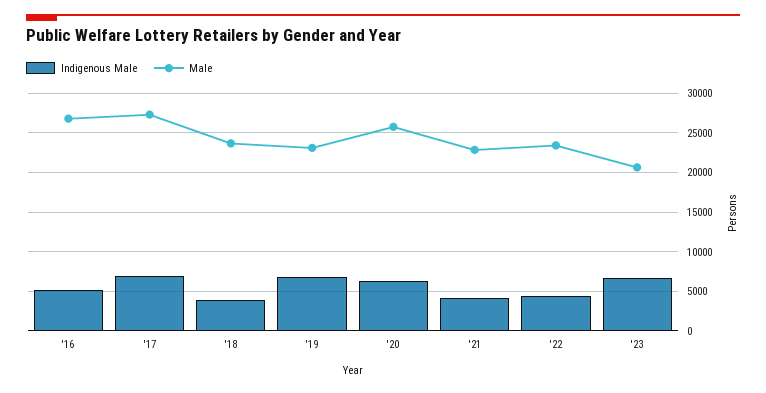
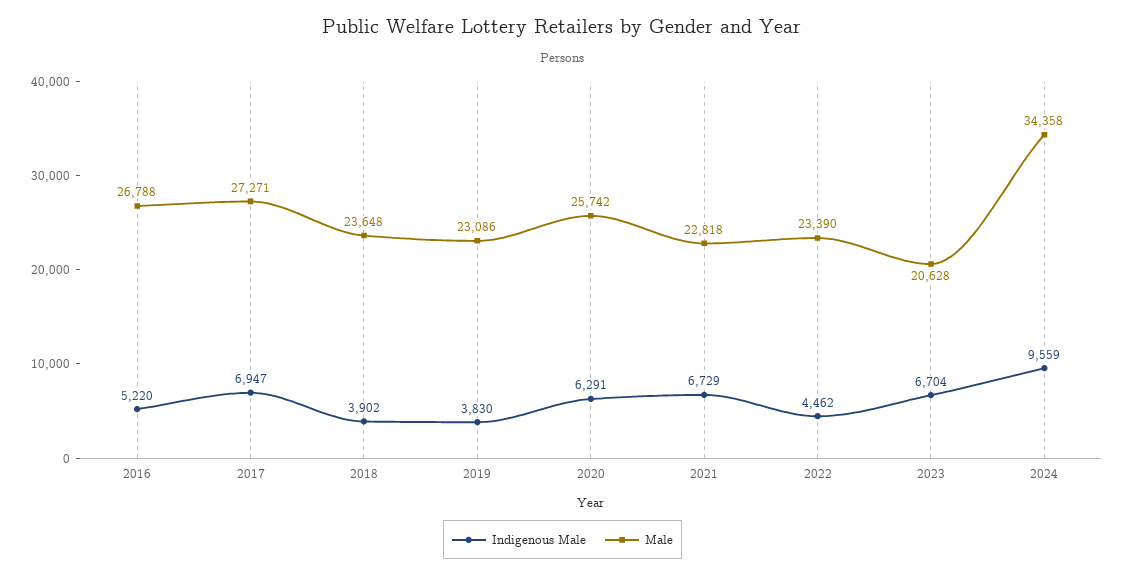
Indigenous Male, '19: 7000 -> 3830
Indigenous Male, '21: 4000 -> 6729
Indigenous Male, 2024: none -> 9559
Male, 2024: none -> 34358

